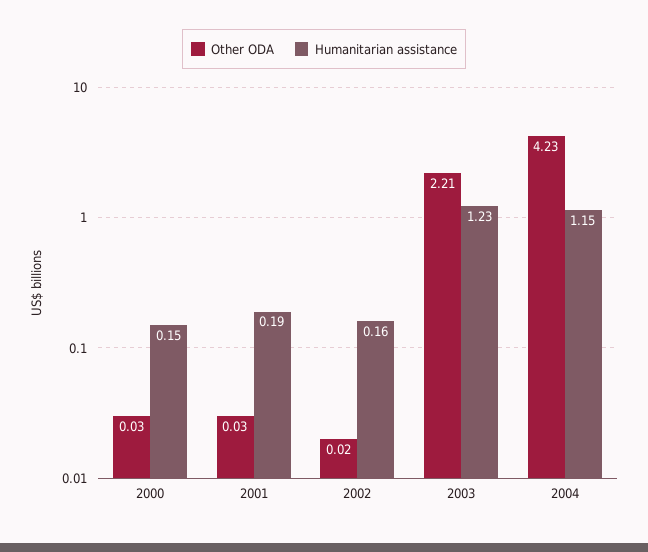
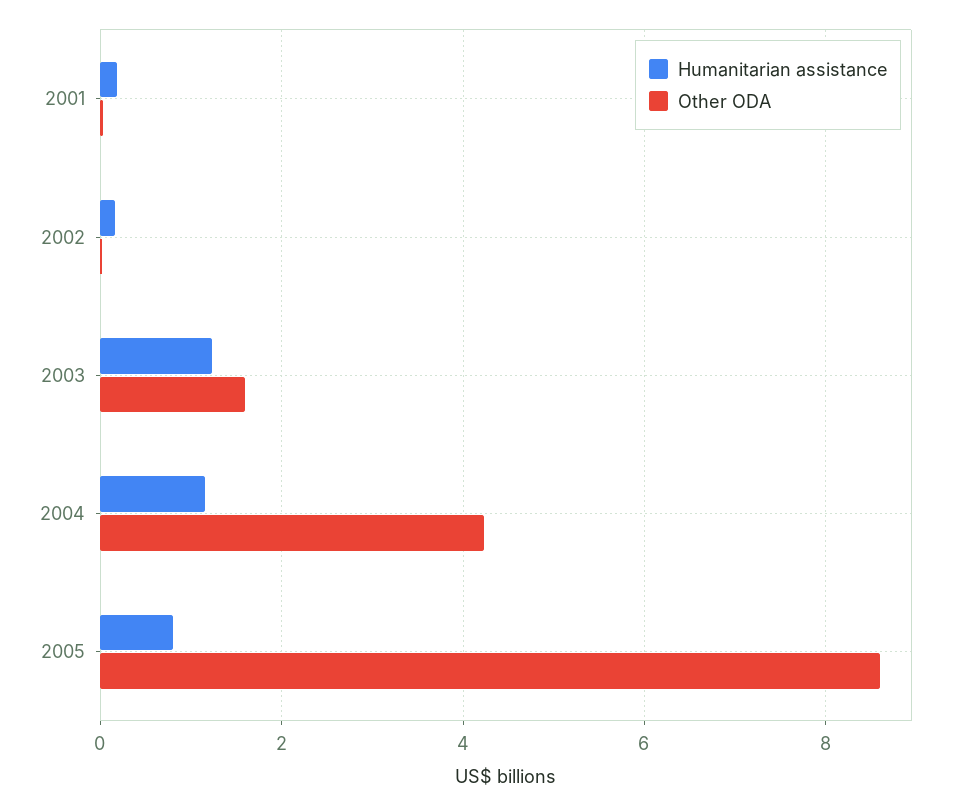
Other ODA, 2000: 0.03 -> none
Humanitarian assistance, 2000: 0.15 -> none
Other ODA, 2003: 2.21 -> 1.6
Humanitarian assistance, 2005: none -> 0.8
Other ODA, 2005: none -> 8.6

